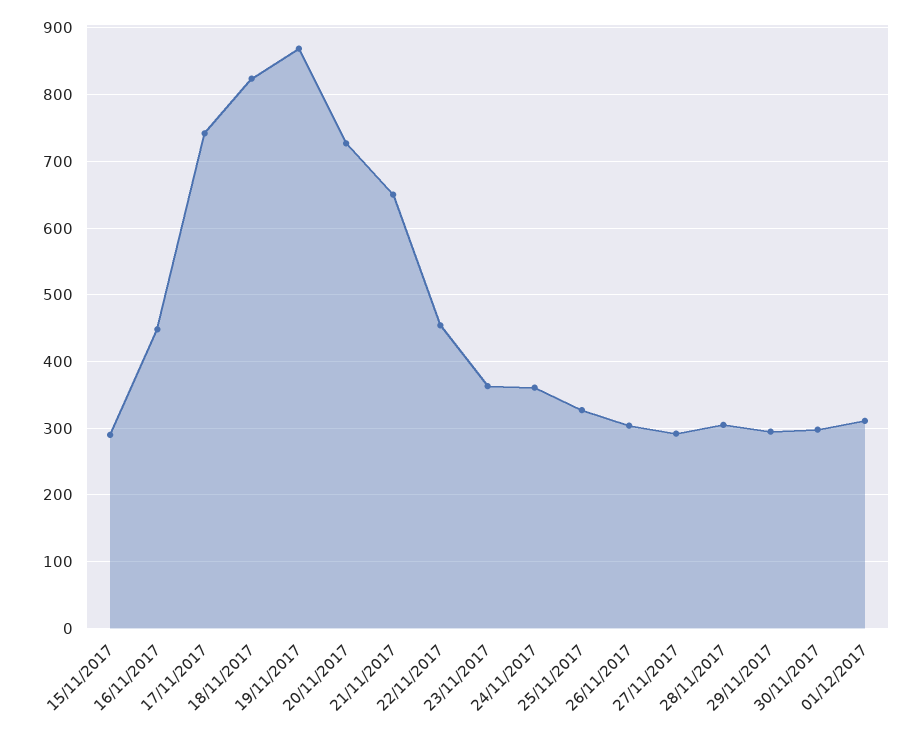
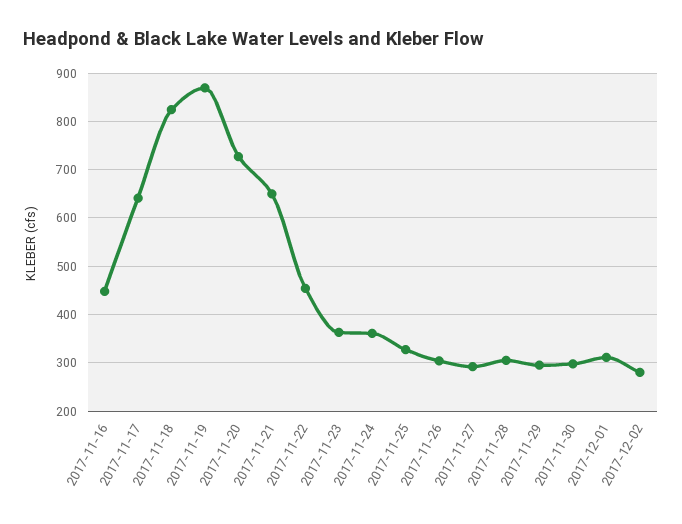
15/11/2017: 290 -> none
17/11/2017: 740 -> 640
2017-12-02: none -> 280

